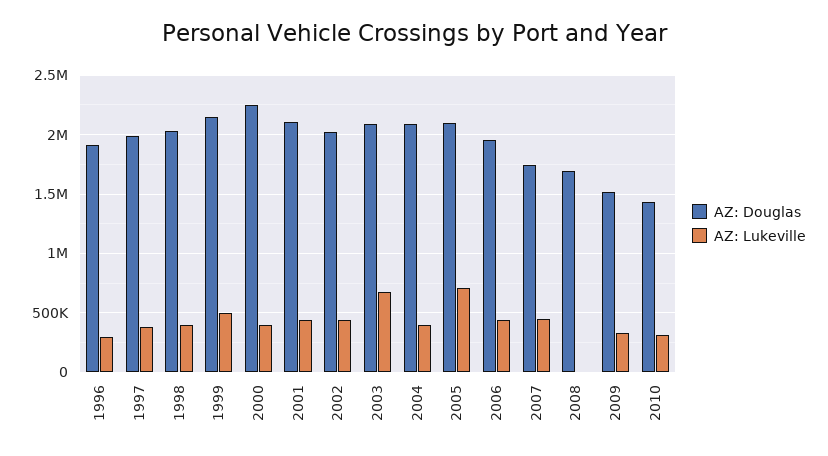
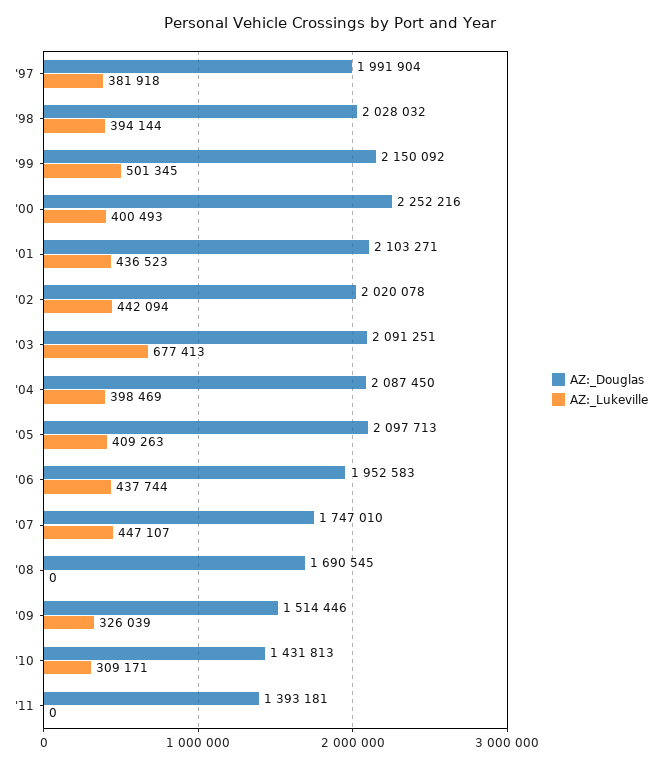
AZ: Douglas, 1996: 1900000 -> none
AZ: Lukeville, 1996: 300000 -> none
AZ: Lukeville, 2005: 700000 -> 409263
AZ: Douglas, '11: none -> 1393181
AZ: Lukeville, '11: none -> 0

